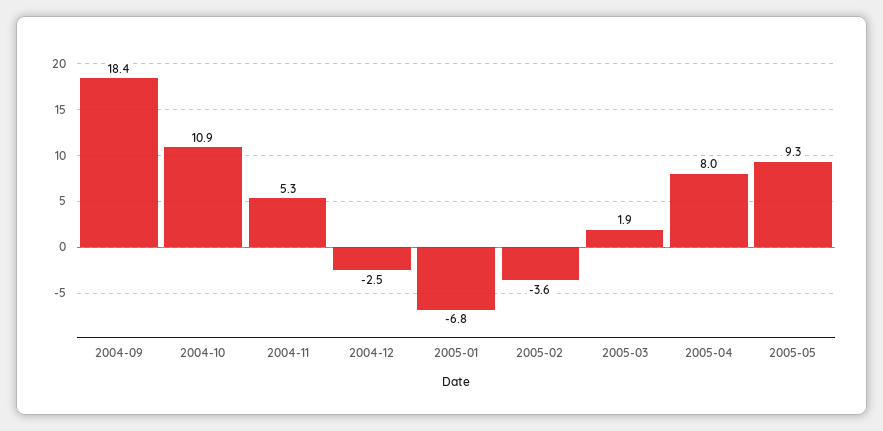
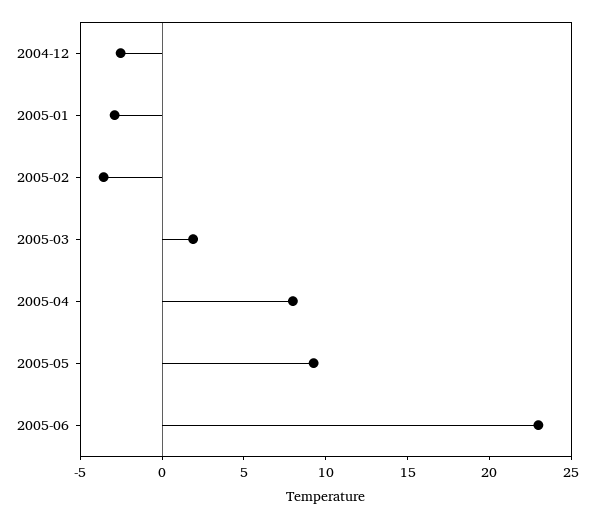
2004-09: 18.4 -> none
2004-10: 10.9 -> none
2004-11: 5.3 -> none
2005-01: -6.8 -> -3
2005-06: none -> 23

